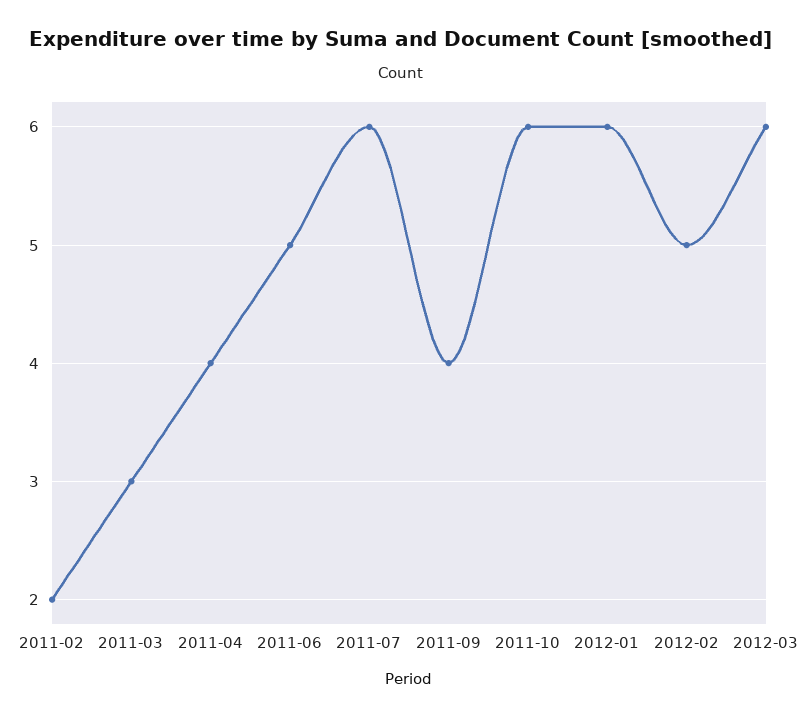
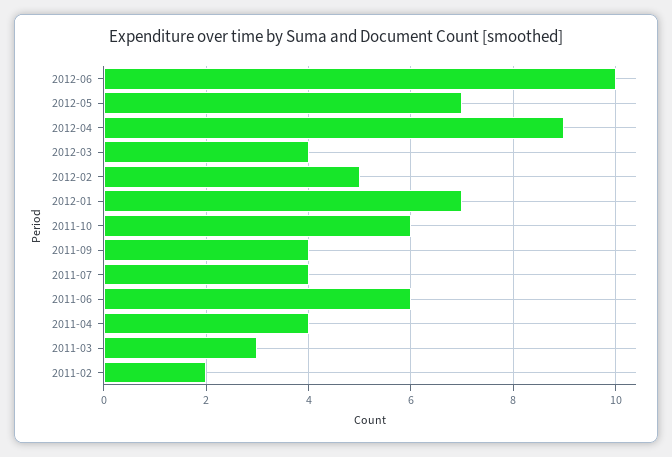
2011-06: 5 -> 6
2011-07: 6 -> 4
2012-01: 6 -> 7
2012-03: 6 -> 4
2012-06: none -> 10
2012-05: none -> 7
2012-04: none -> 9

